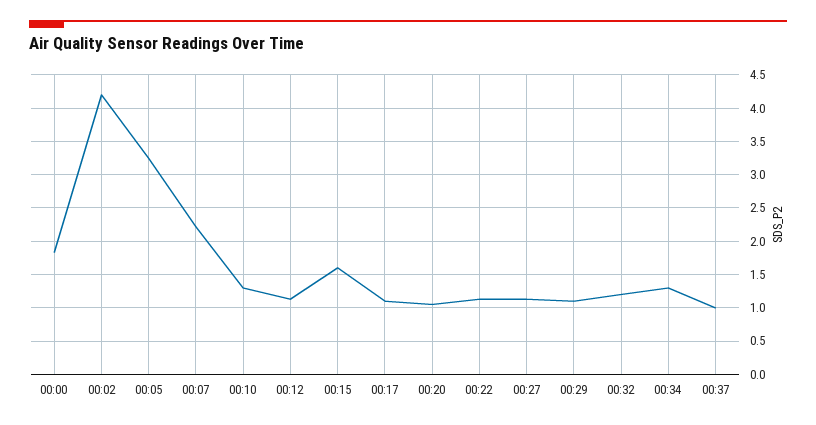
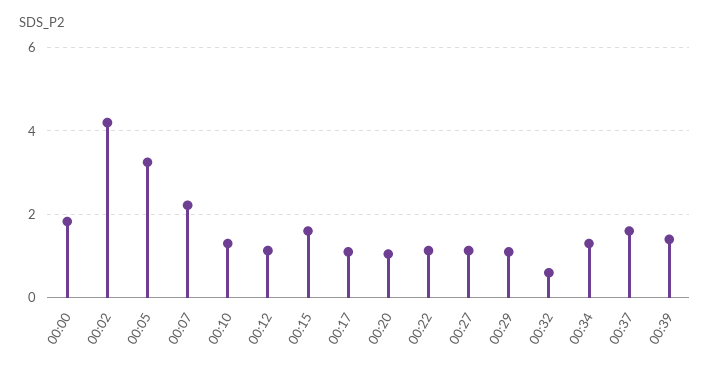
00:32: 1.2 -> 0.6
00:37: 1 -> 1.6
00:39: none -> 1.4

